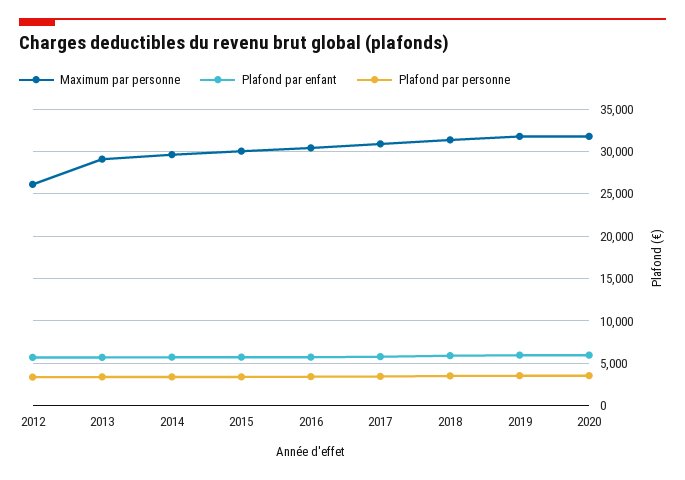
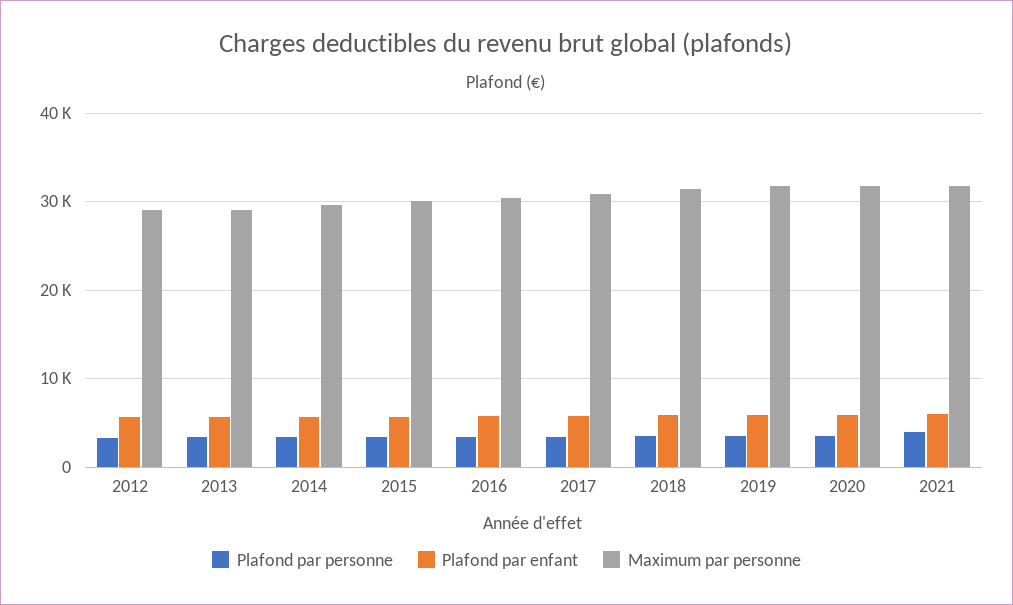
Maximum par personne, 2012: 26000 -> 29000
Plafond par personne, 2021: none -> 4000
Plafond par enfant, 2021: none -> 6000
Maximum par personne, 2021: none -> 32000

